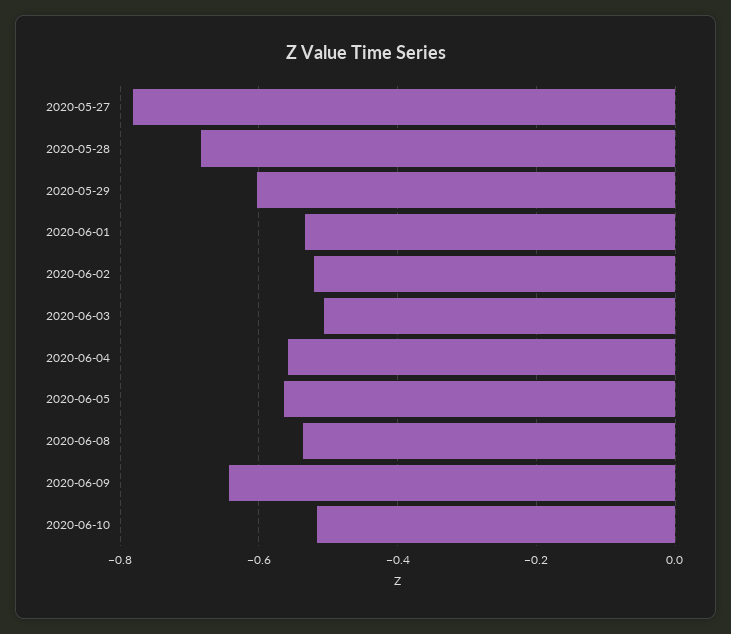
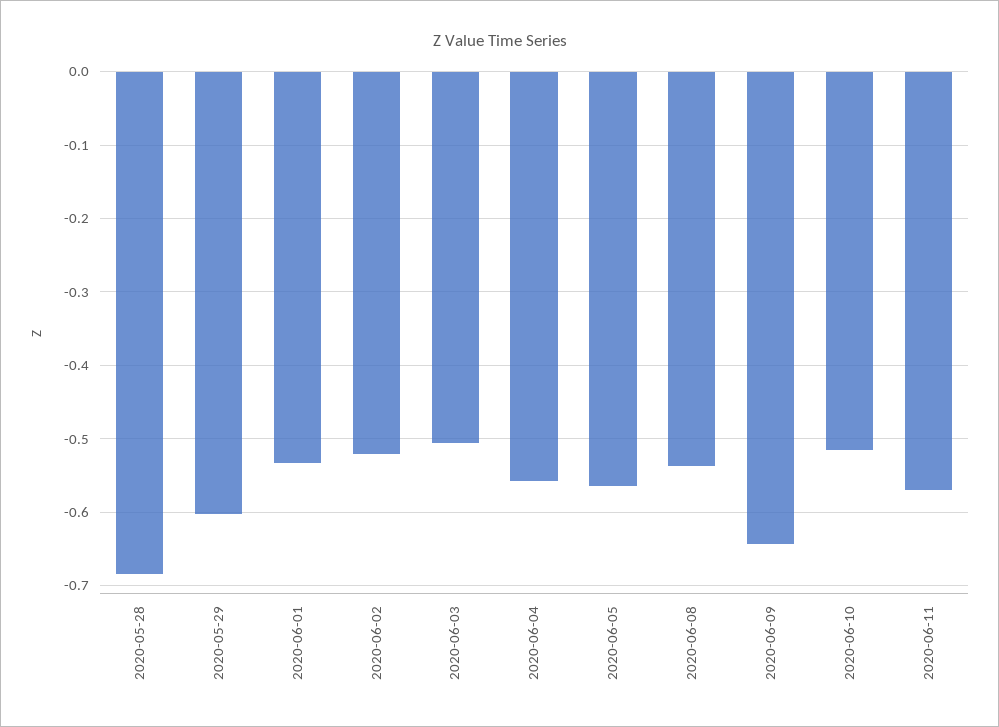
2020-05-27: -0.78 -> none
2020-06-11: none -> -0.57

